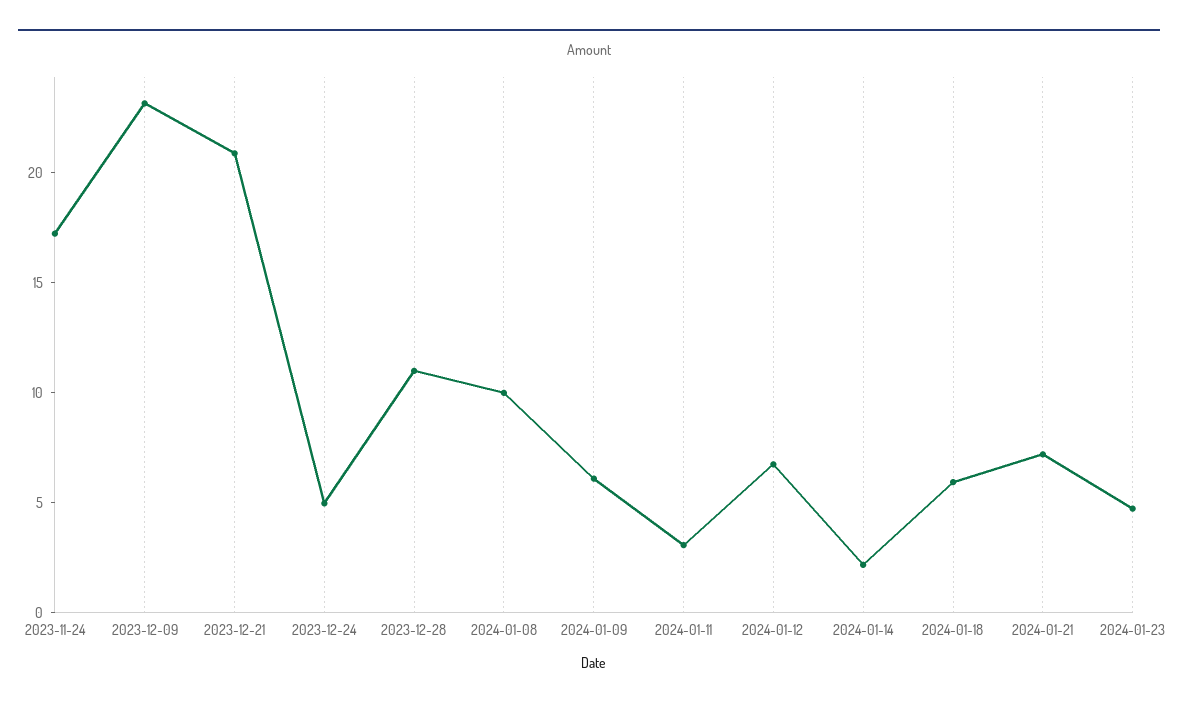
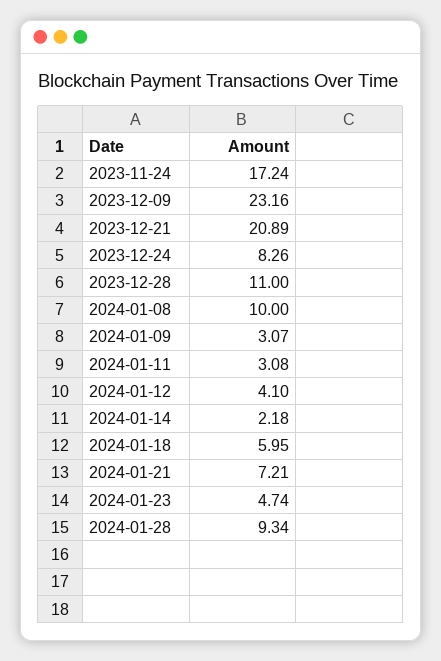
2023-12-24: 5 -> 8.26
2024-01-09: 6 -> 3.07
2024-01-12: 7 -> 4.1
2024-01-28: none -> 9.34

